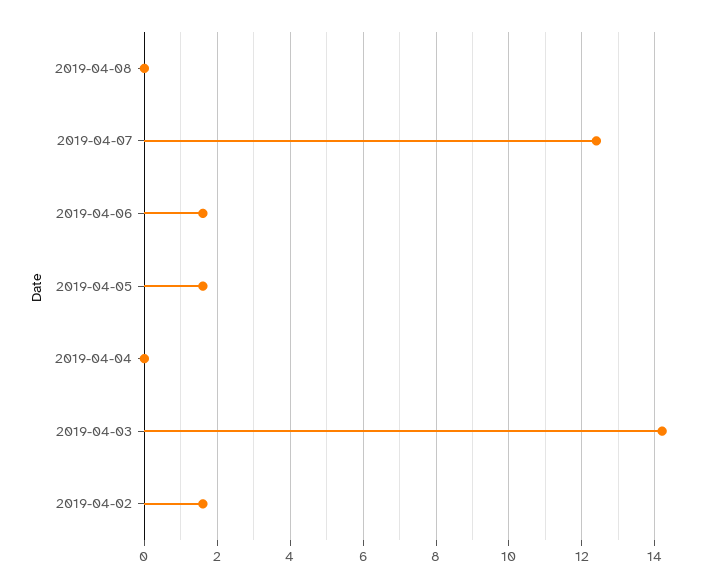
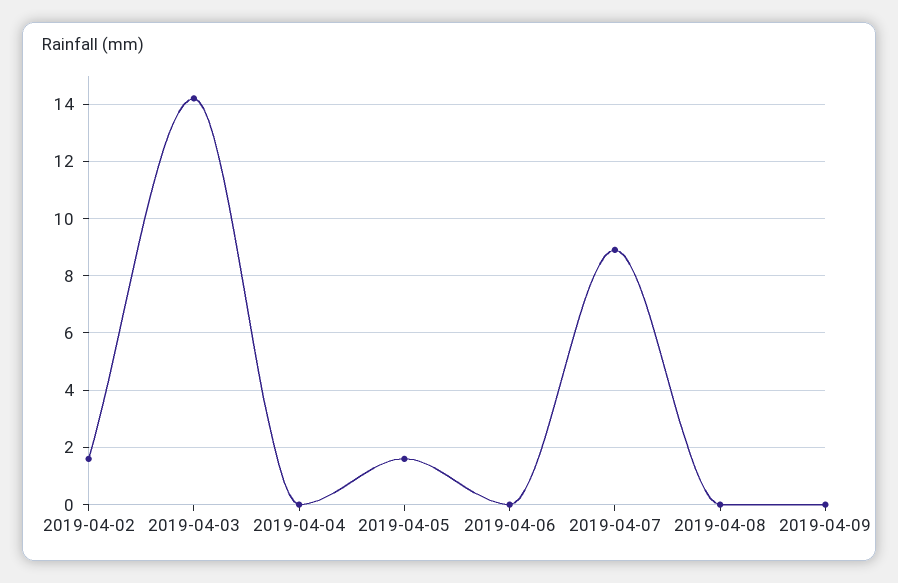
2019-04-07: 12.5 -> 9
2019-04-06: 1.5 -> 0
2019-04-09: none -> 0

